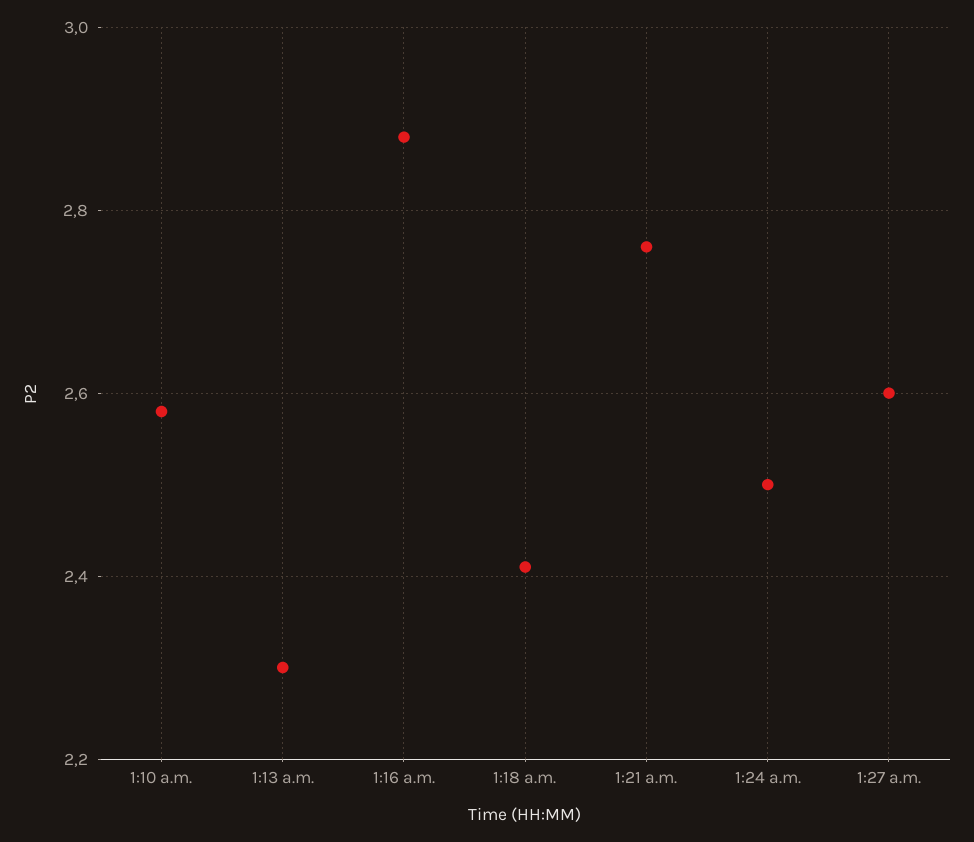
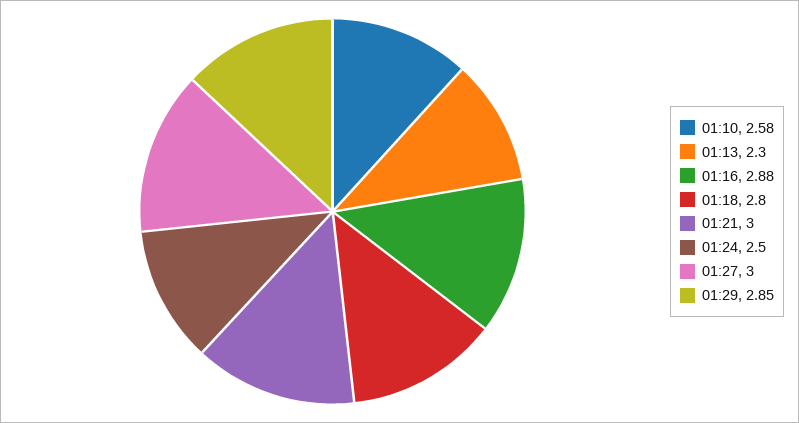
1:18 a.m.: 2.4 -> 2.8
1:21 a.m.: 2.75 -> 3
1:27 a.m.: 2.6 -> 3
01:29: none -> 2.85

